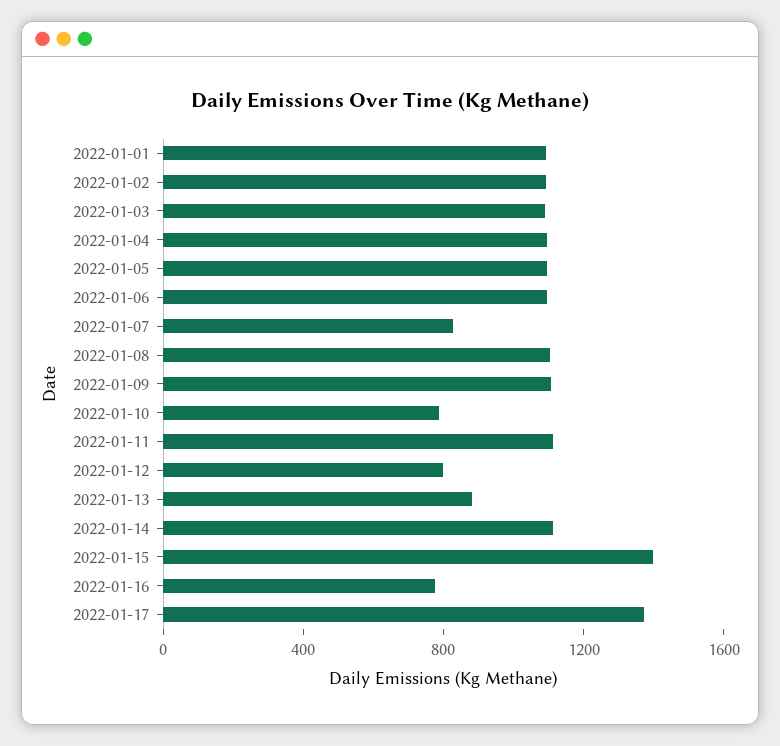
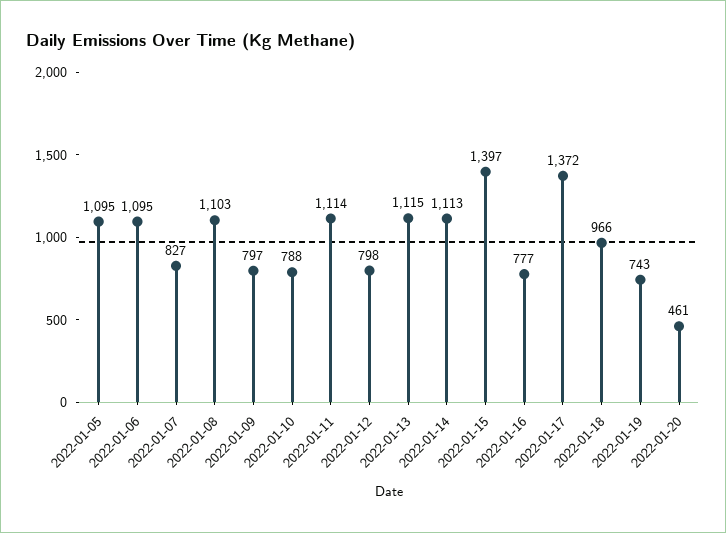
2022-01-01: 1100 -> none
2022-01-02: 1100 -> none
2022-01-03: 1100 -> none
2022-01-04: 1100 -> none
2022-01-09: 1100 -> 797
2022-01-13: 900 -> 1115
2022-01-18: none -> 966
2022-01-19: none -> 743
2022-01-20: none -> 461

